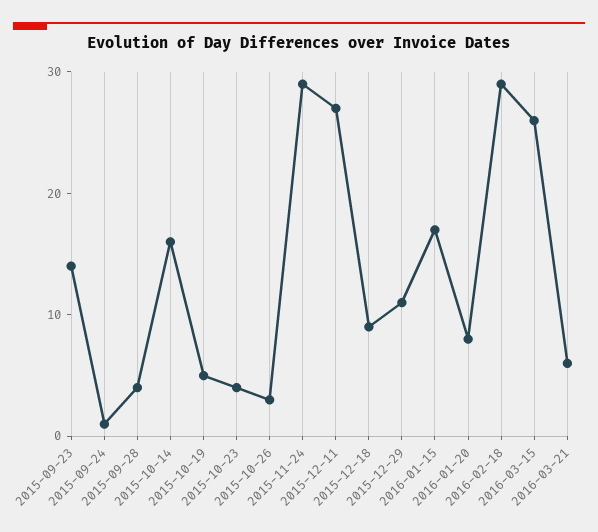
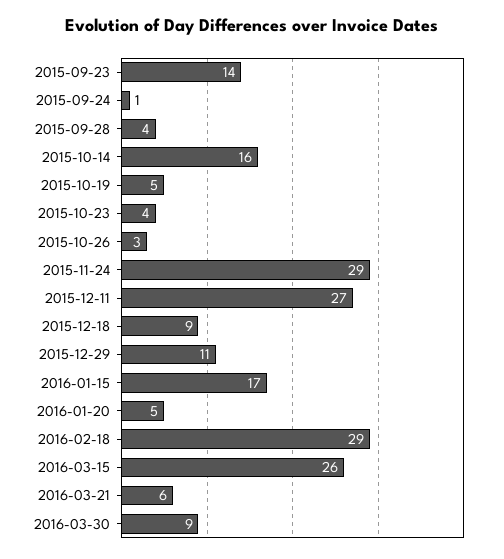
2016-01-20: 8 -> 5
2016-03-30: none -> 9

